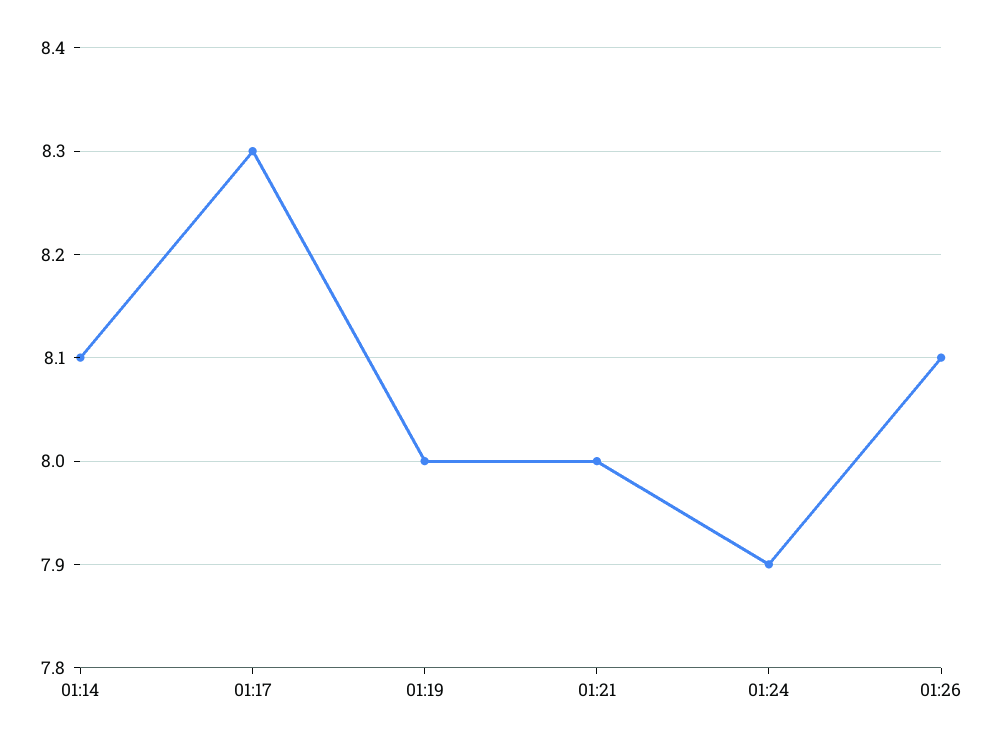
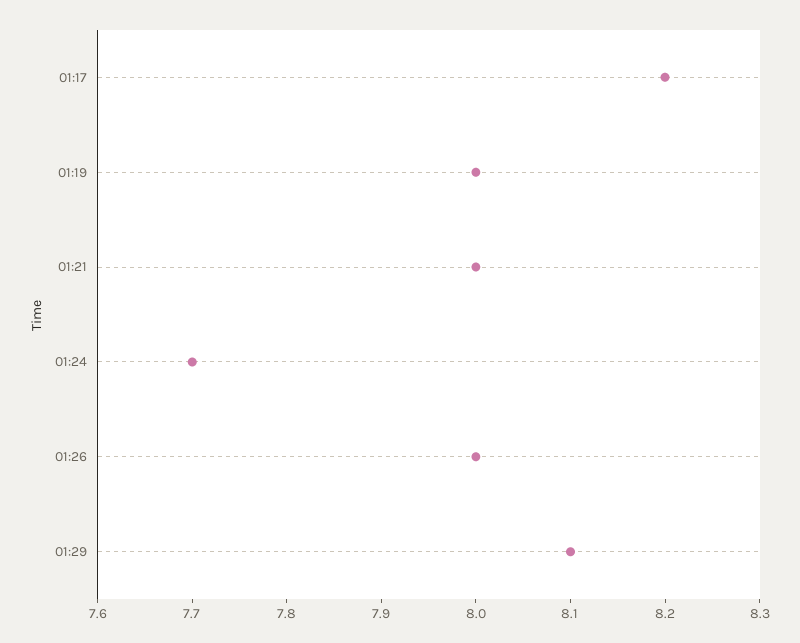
01:14: 8.1 -> none
01:17: 8.3 -> 8.2
01:24: 7.9 -> 7.7
01:26: 8.1 -> 8
01:29: none -> 8.1

